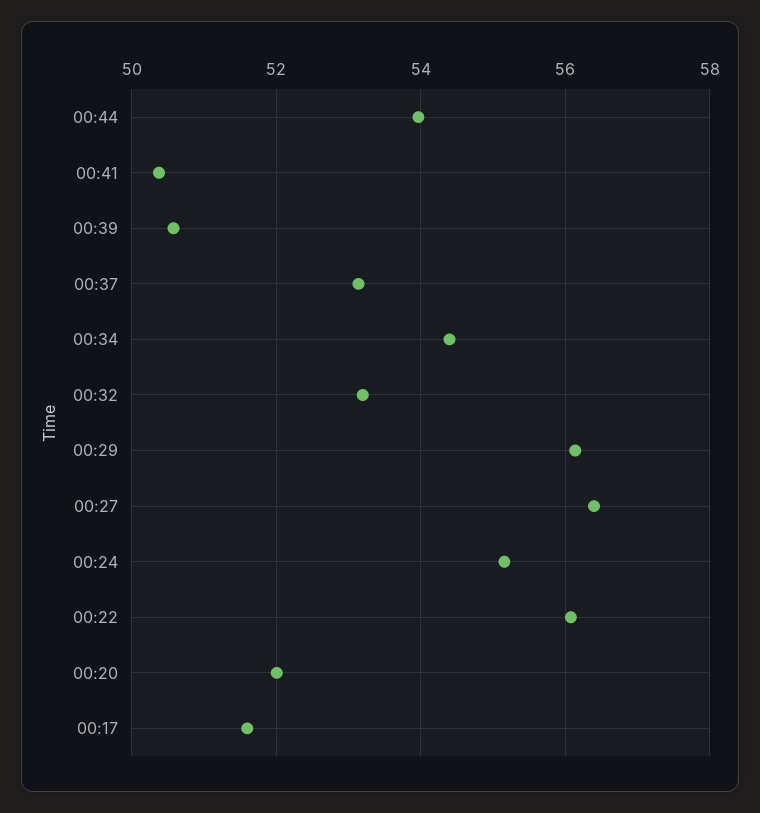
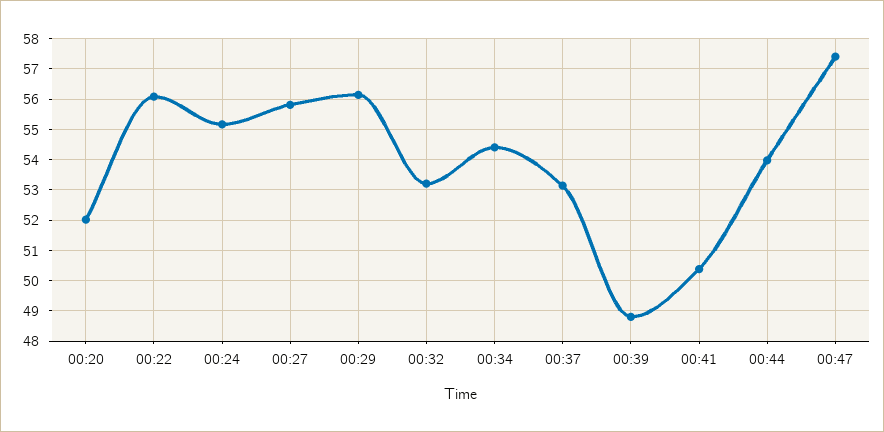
00:39: 50.6 -> 48.8
00:27: 56.4 -> 55.8
00:17: 51.6 -> none
00:47: none -> 57.4

